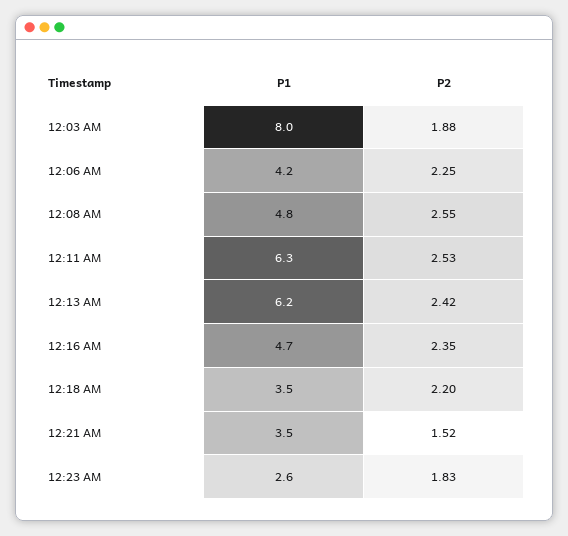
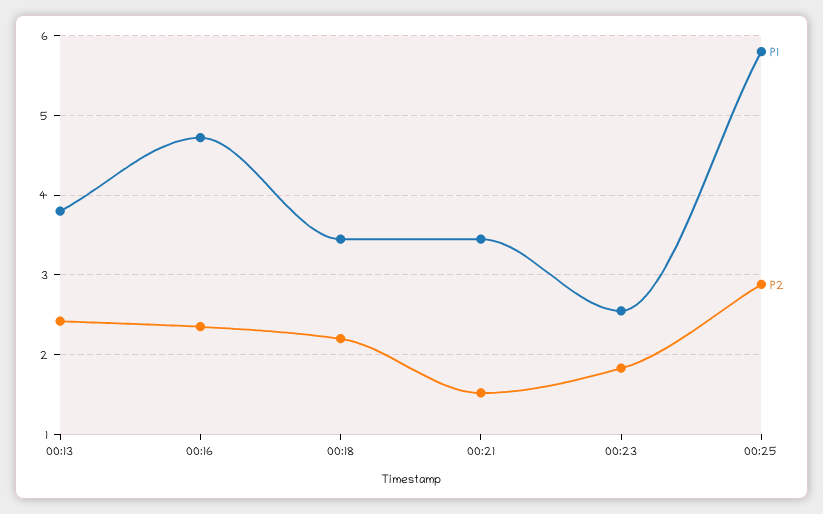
P1, 12:03 AM: 8 -> none
P2, 12:03 AM: 1.88 -> none
P1, 12:06 AM: 4.2 -> none
P2, 12:06 AM: 2.25 -> none
P1, 12:08 AM: 4.8 -> none
P2, 12:08 AM: 2.55 -> none
P1, 12:11 AM: 6.3 -> none
P2, 12:11 AM: 2.53 -> none
P1, 12:13 AM: 6.2 -> 3.8
P1, 00:25: none -> 5.8
P2, 00:25: none -> 2.9

